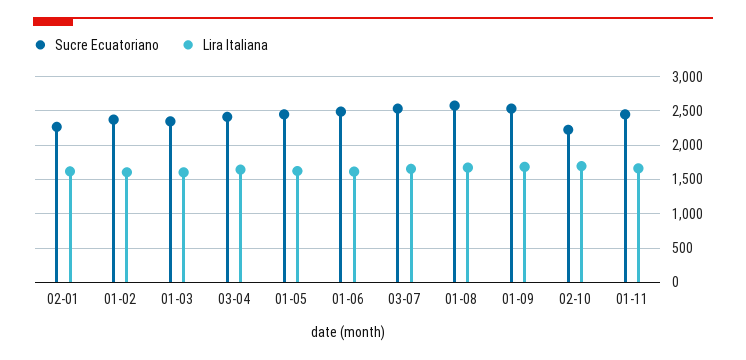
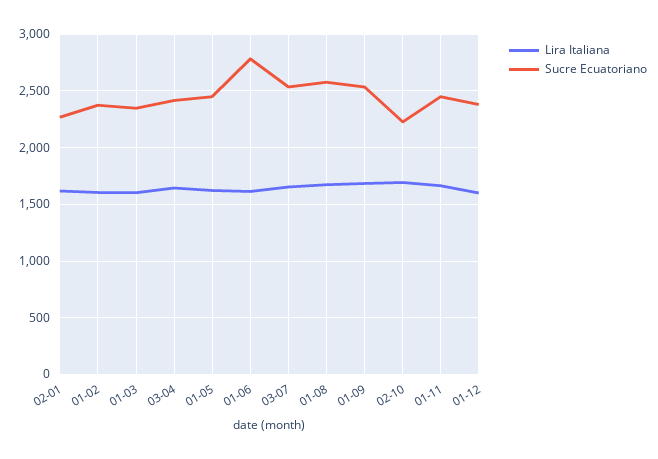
Sucre Ecuatoriano, 01-06: 2500 -> 2800
Lira Italiana, 01-12: none -> 1600
Sucre Ecuatoriano, 01-12: none -> 2400

